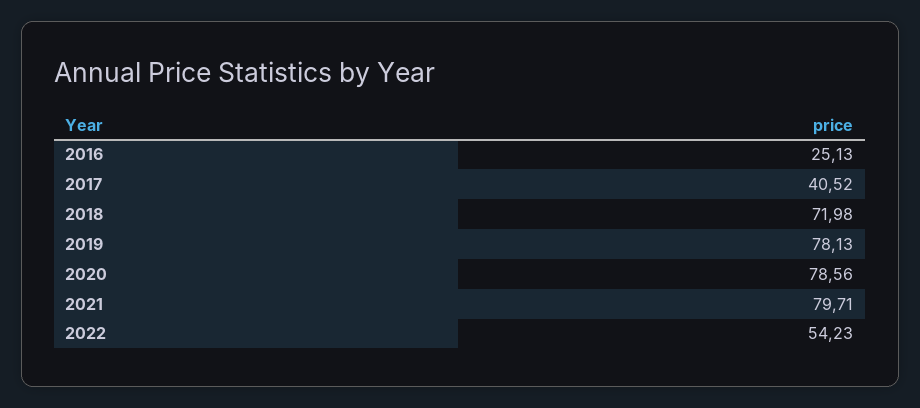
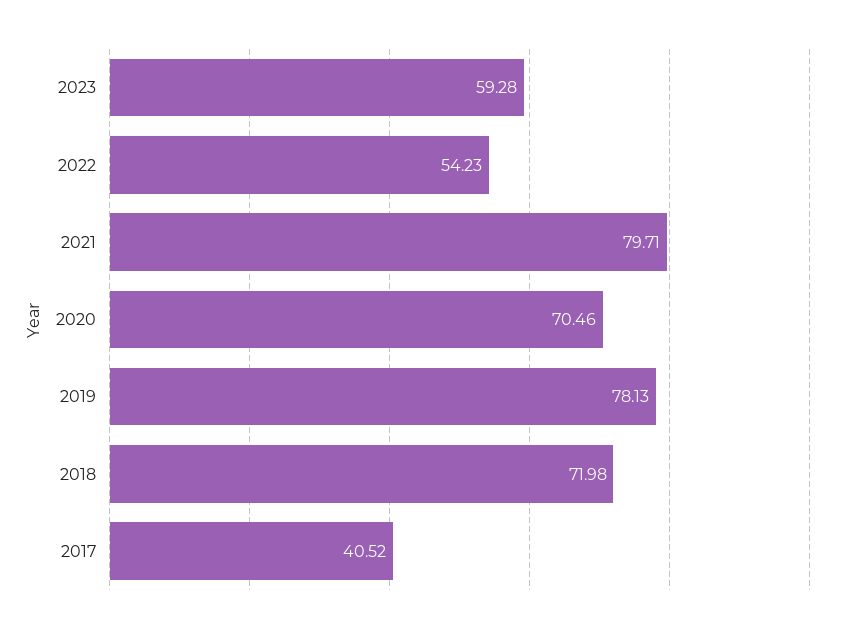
2016: 25.13 -> none
2020: 78.56 -> 70.46
2023: none -> 59.28

